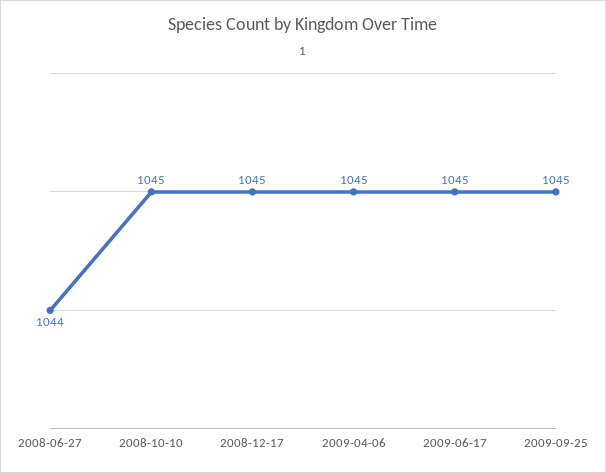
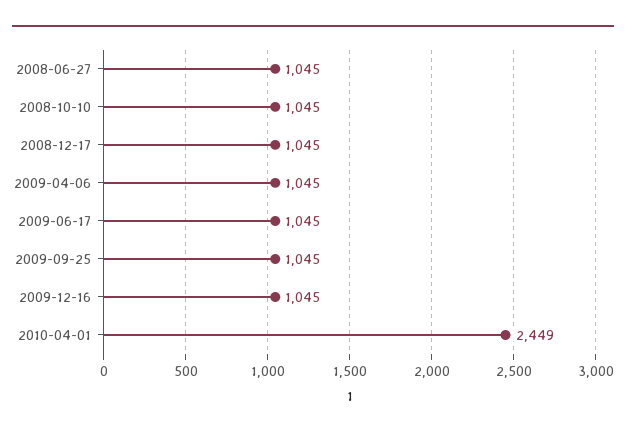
2008-06-27: 1044 -> 1045
2009-12-16: none -> 1045
2010-04-01: none -> 2449

